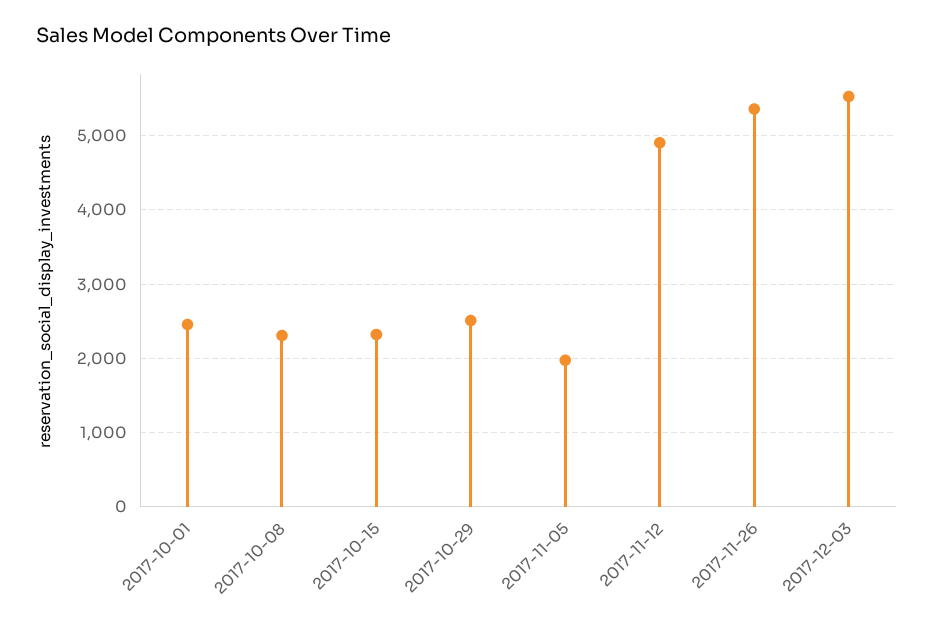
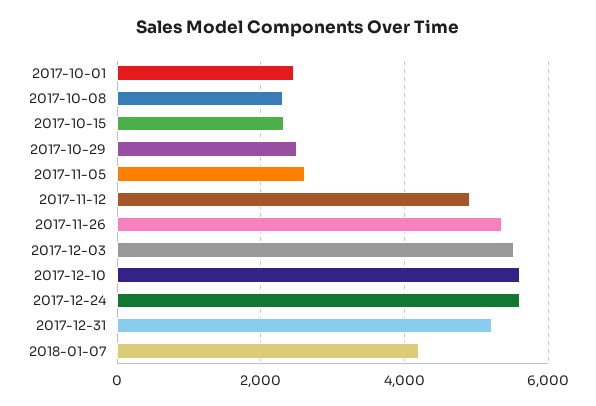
2017-11-05: 2000 -> 2600
2017-12-10: none -> 5600
2017-12-24: none -> 5600
2017-12-31: none -> 5200
2018-01-07: none -> 4200

